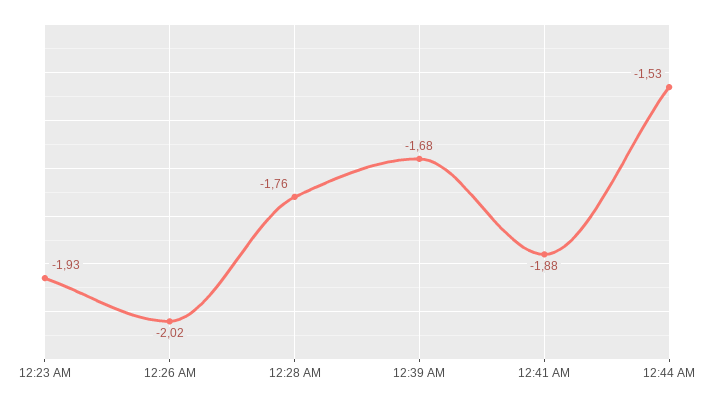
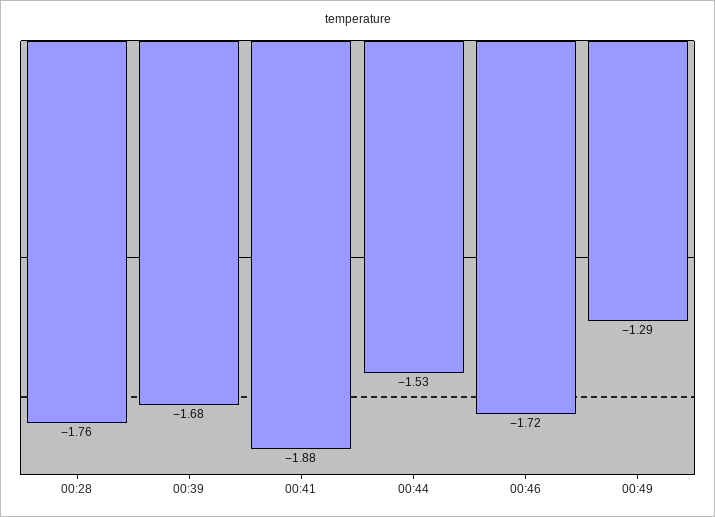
12:23 AM: -1.93 -> none
12:26 AM: -2.02 -> none
00:46: none -> -1.72
00:49: none -> -1.29

